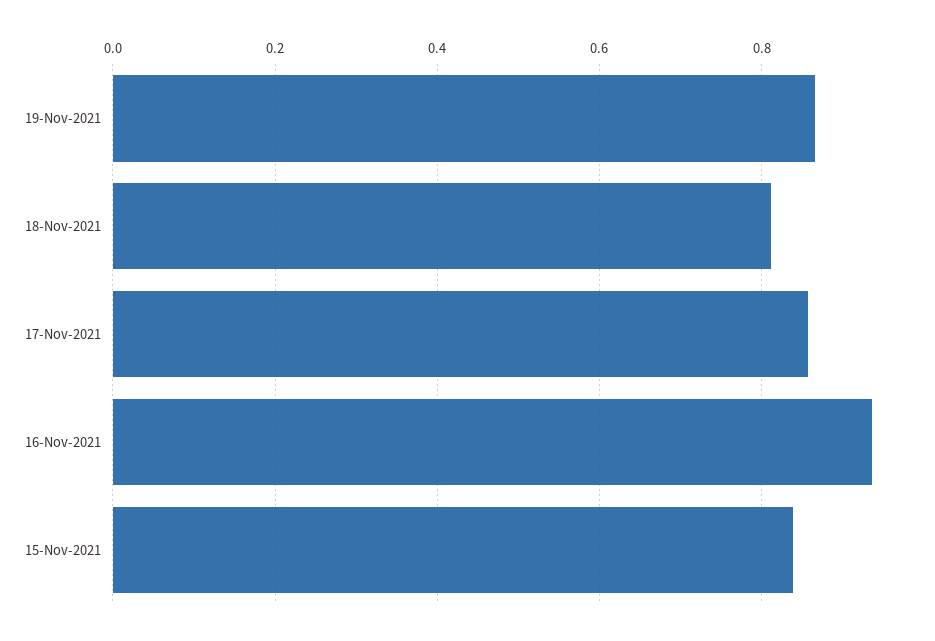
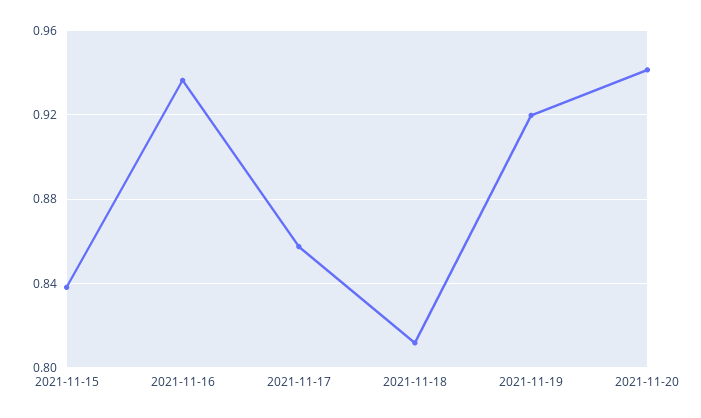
19-Nov-2021: 0.86 -> 0.92
2021-11-20: none -> 0.94

